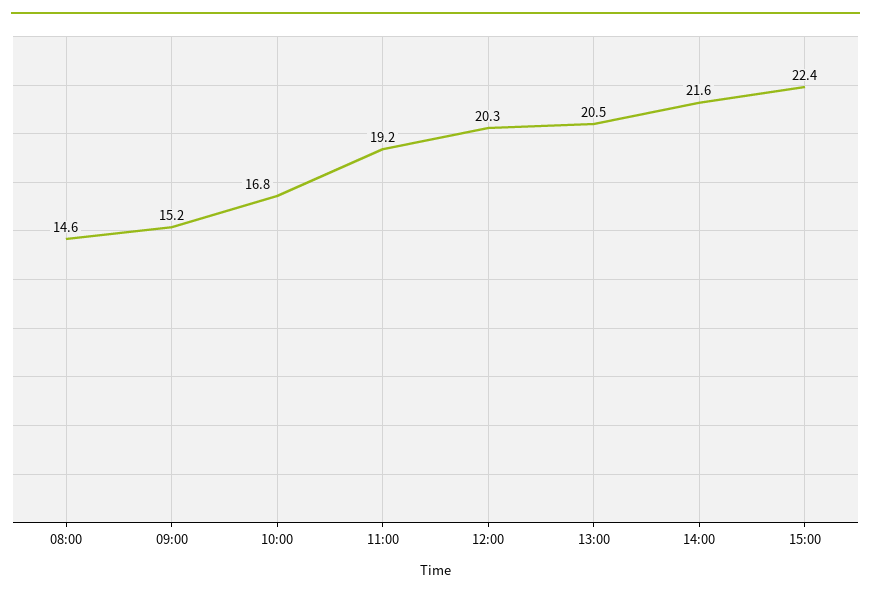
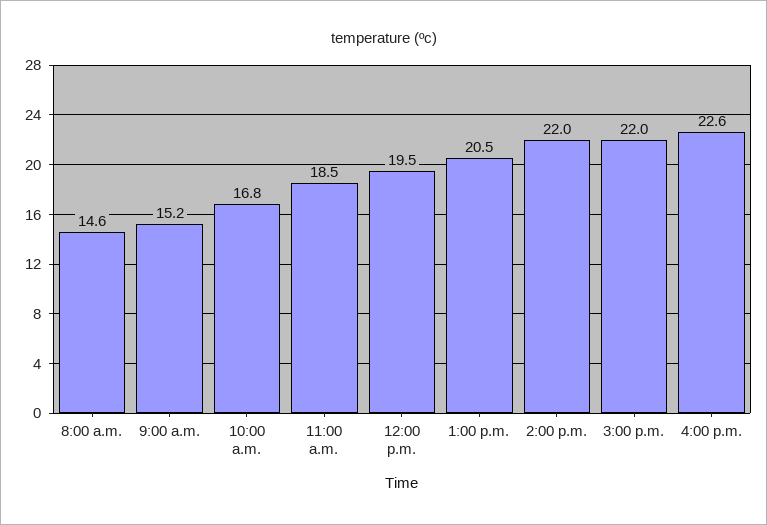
11:00: 19.2 -> 18.5
12:00: 20.3 -> 19.5
14:00: 21.6 -> 22
15:00: 22.4 -> 22
4:00 p.m.: none -> 22.6

